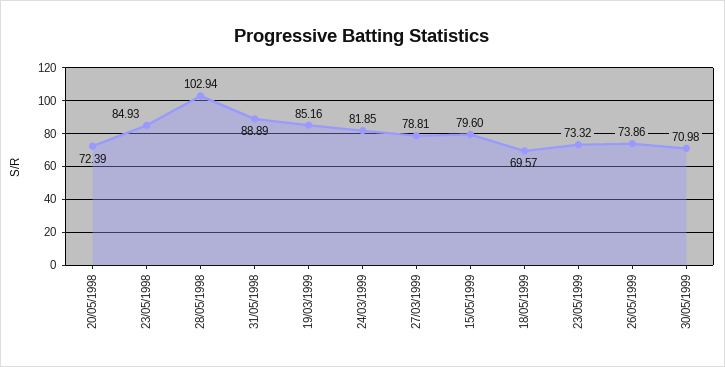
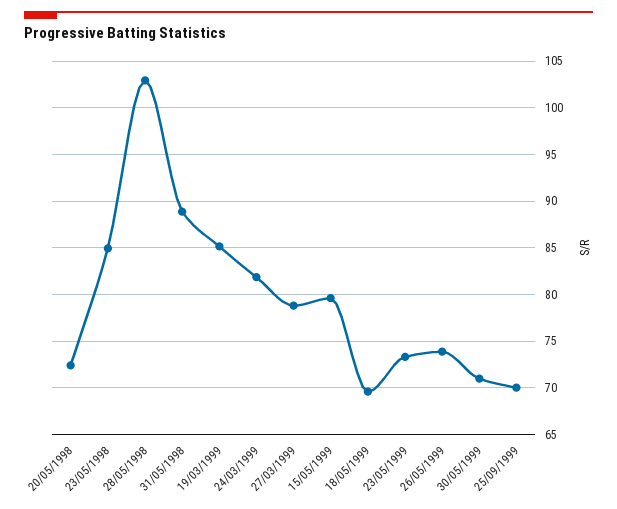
25/09/1999: none -> 70

